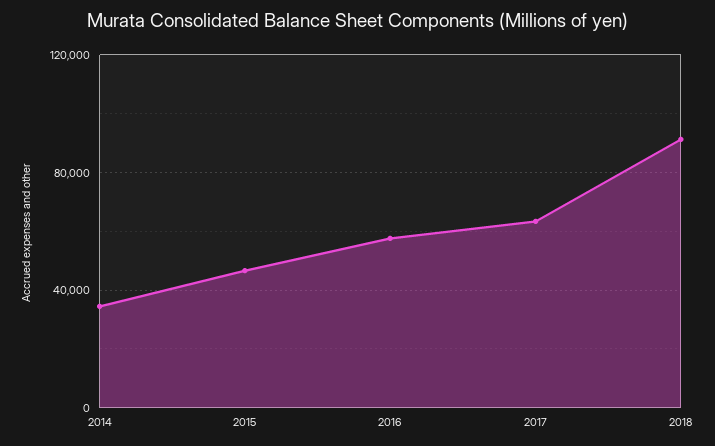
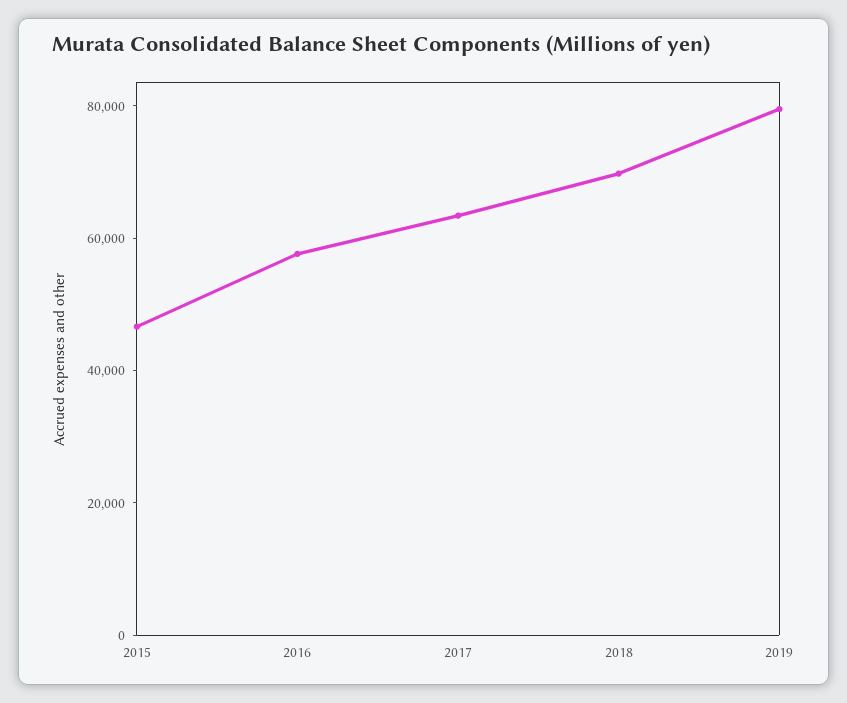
2014: 35000 -> none
2018: 90000 -> 70000
2019: none -> 80000

